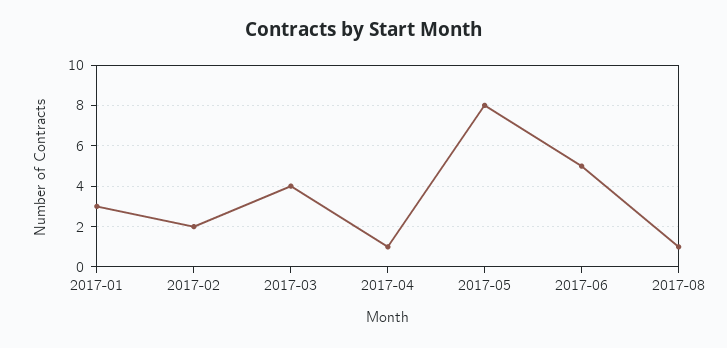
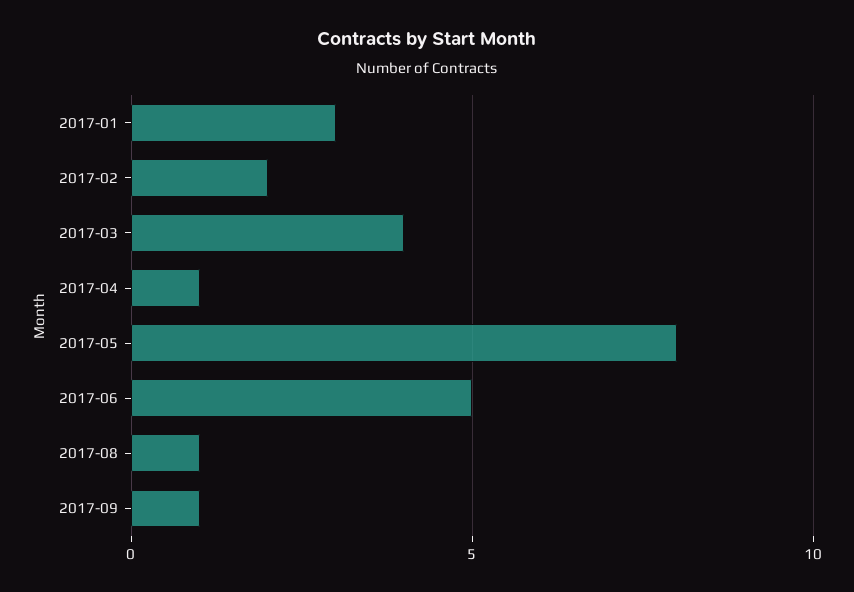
2017-09: none -> 1

